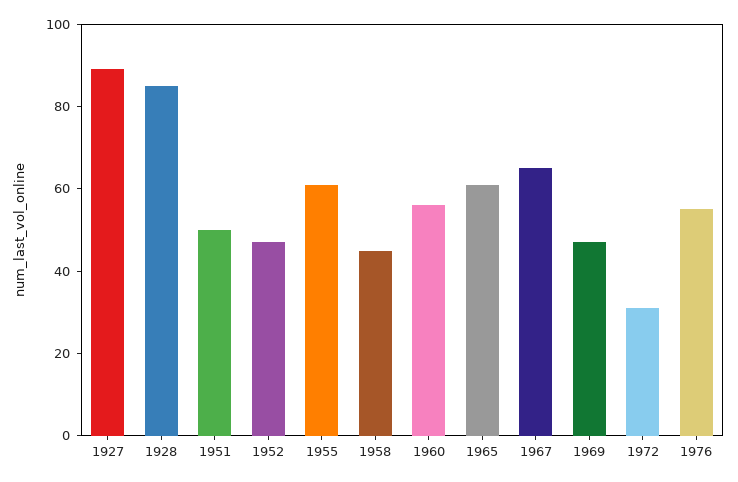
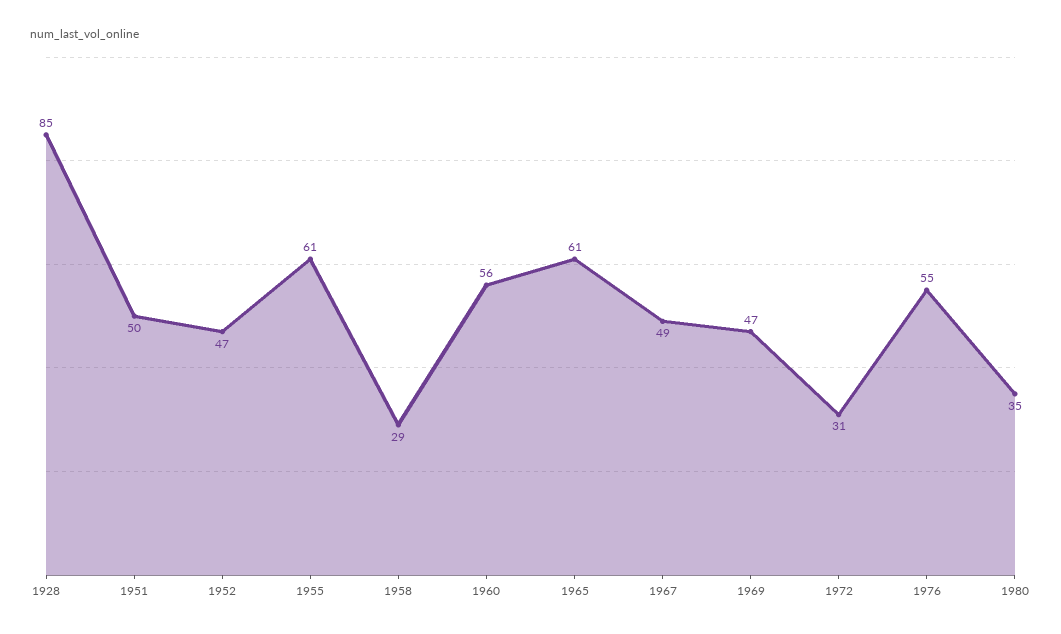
1927: 90 -> none
1958: 45 -> 29
1967: 65 -> 49
1980: none -> 35

